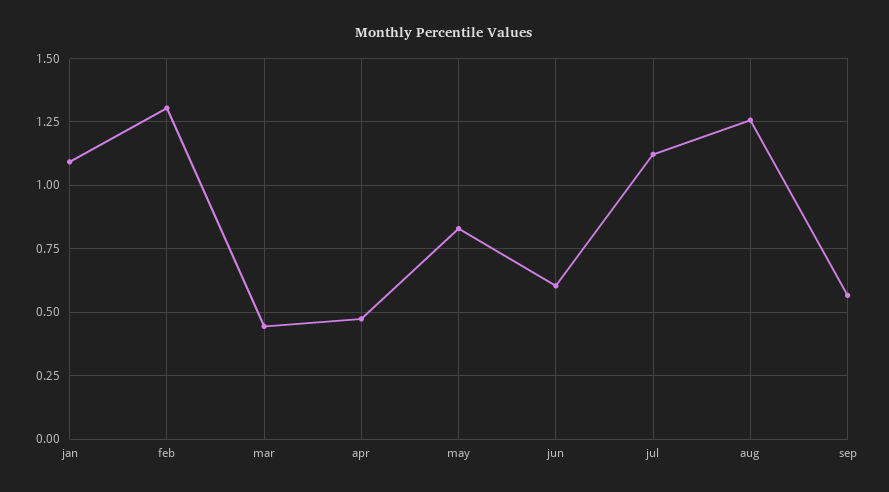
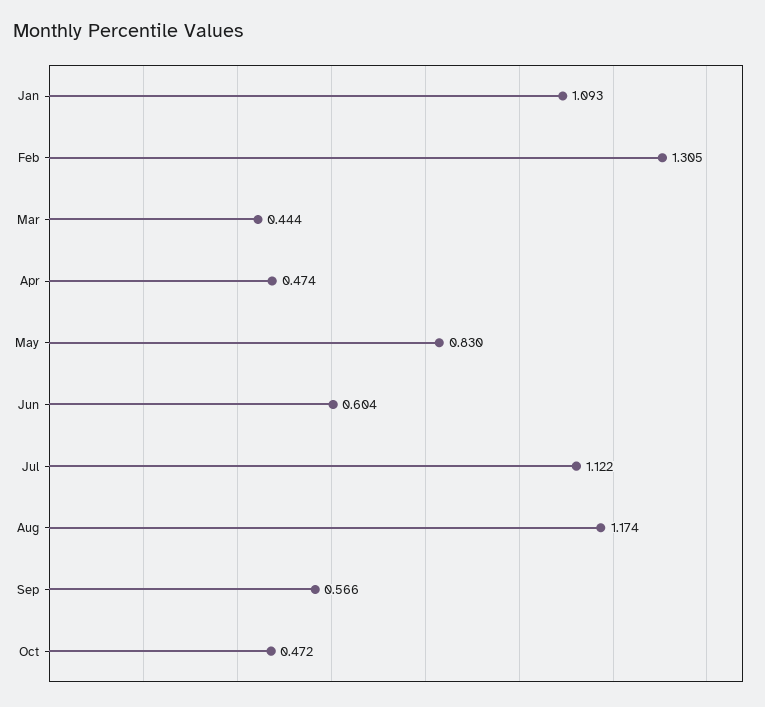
aug: 1.25 -> 1.174
Oct: none -> 0.472

